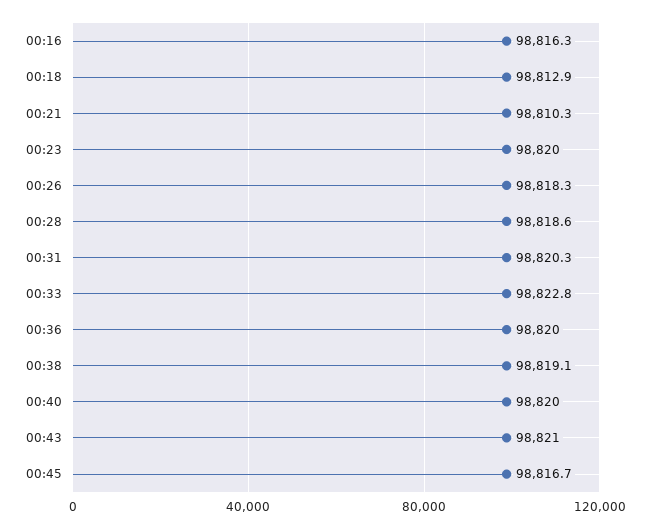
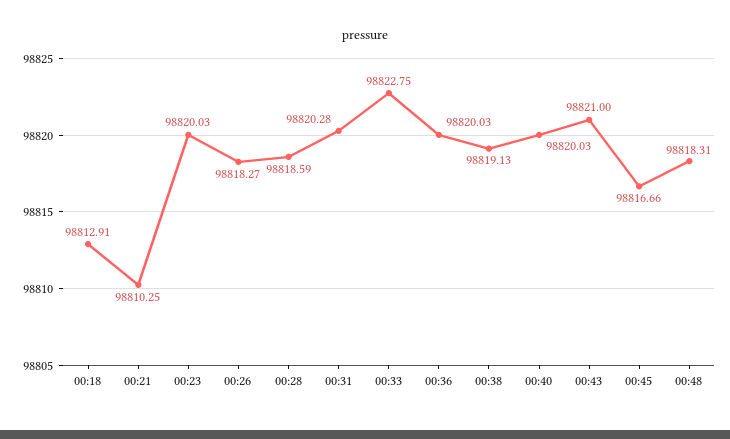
00:16: 98816.3 -> none
00:48: none -> 98818.31

